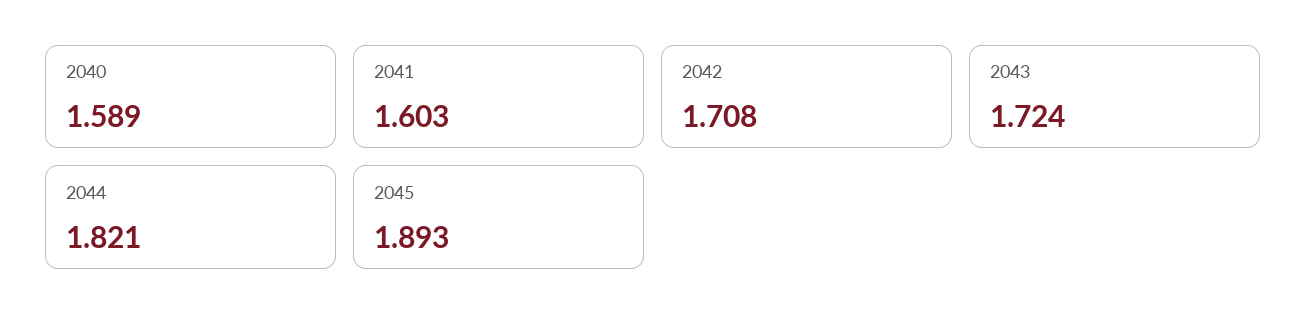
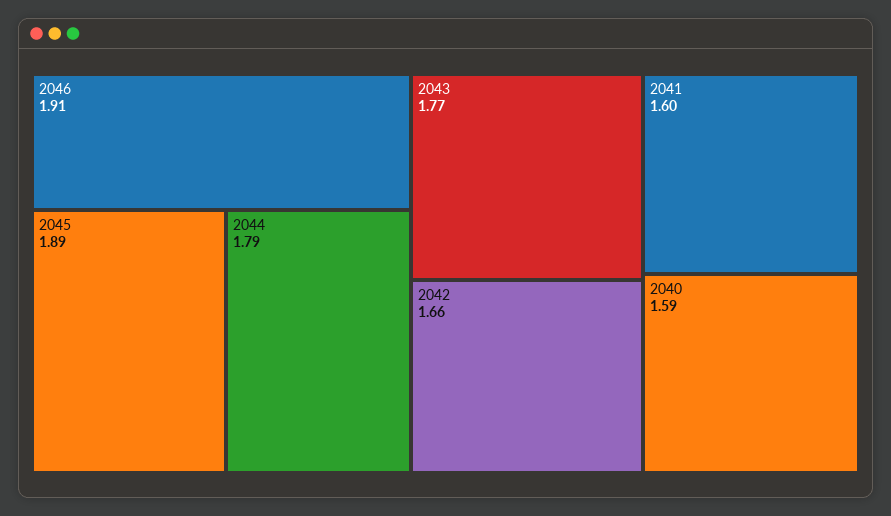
2042: 1.708 -> 1.66
2043: 1.724 -> 1.77
2044: 1.821 -> 1.79
2046: none -> 1.91

